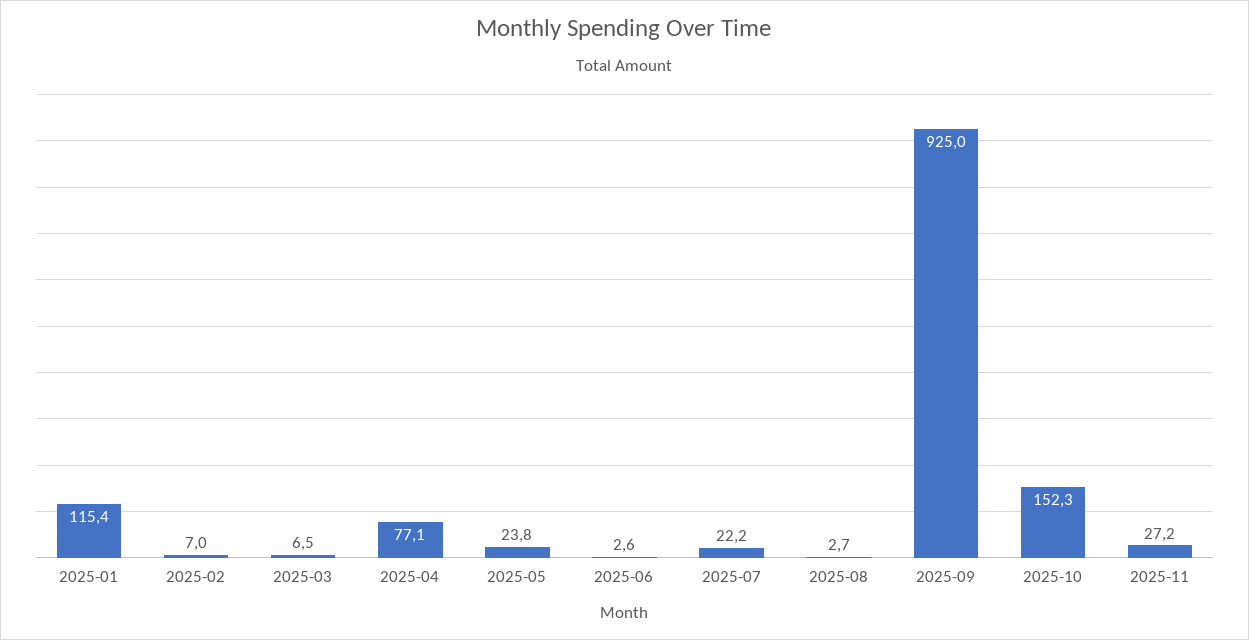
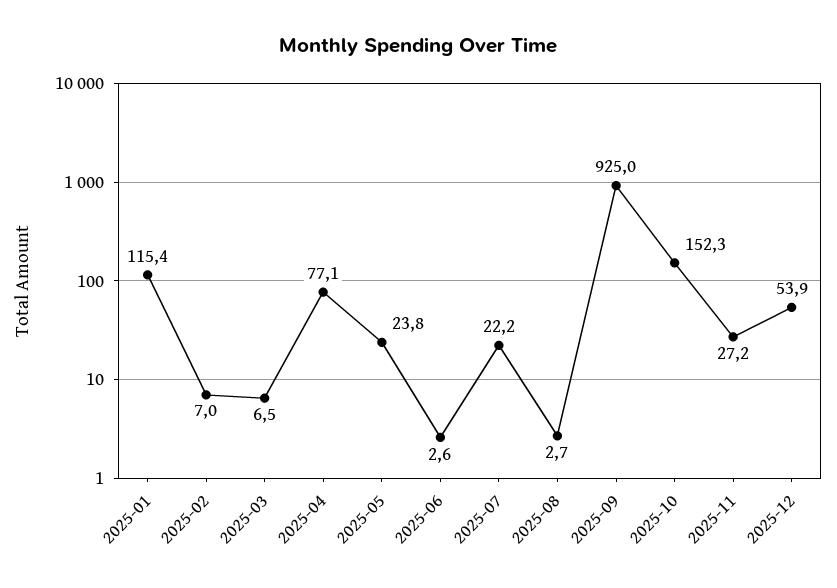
2025-12: none -> 53.9

